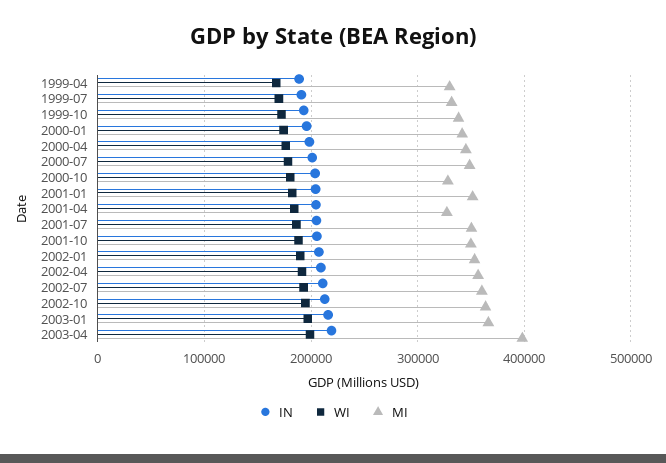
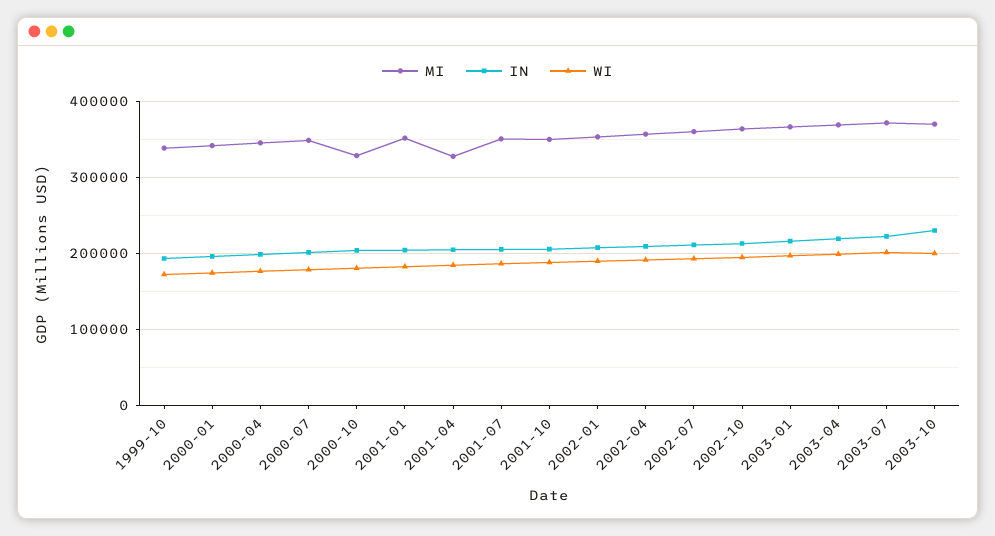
IN, 1999-04: 190000 -> none
WI, 1999-04: 170000 -> none
MI, 1999-04: 330000 -> none
IN, 1999-07: 190000 -> none
WI, 1999-07: 170000 -> none
MI, 1999-07: 330000 -> none
MI, 2003-04: 400000 -> 370000
MI, 2003-07: none -> 370000
IN, 2003-07: none -> 220000
WI, 2003-07: none -> 200000
MI, 2003-10: none -> 370000
IN, 2003-10: none -> 230000
WI, 2003-10: none -> 200000

